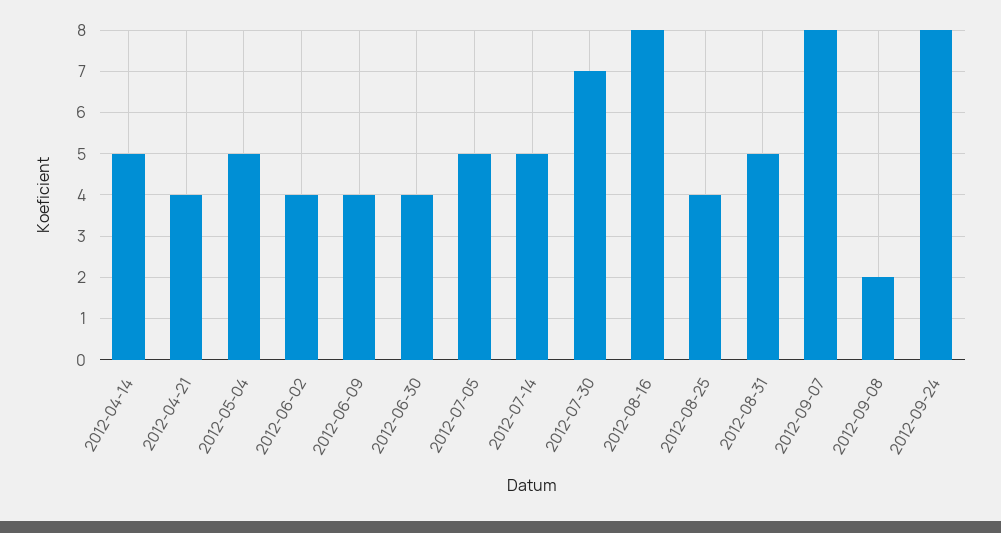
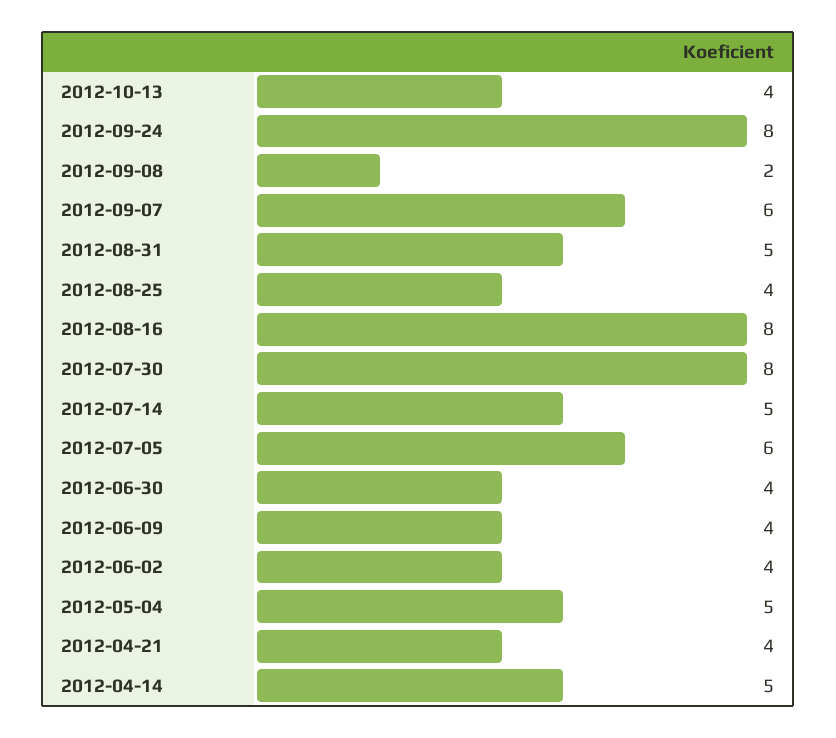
2012-07-05: 5 -> 6
2012-07-30: 7 -> 8
2012-09-07: 8 -> 6
2012-10-13: none -> 4

